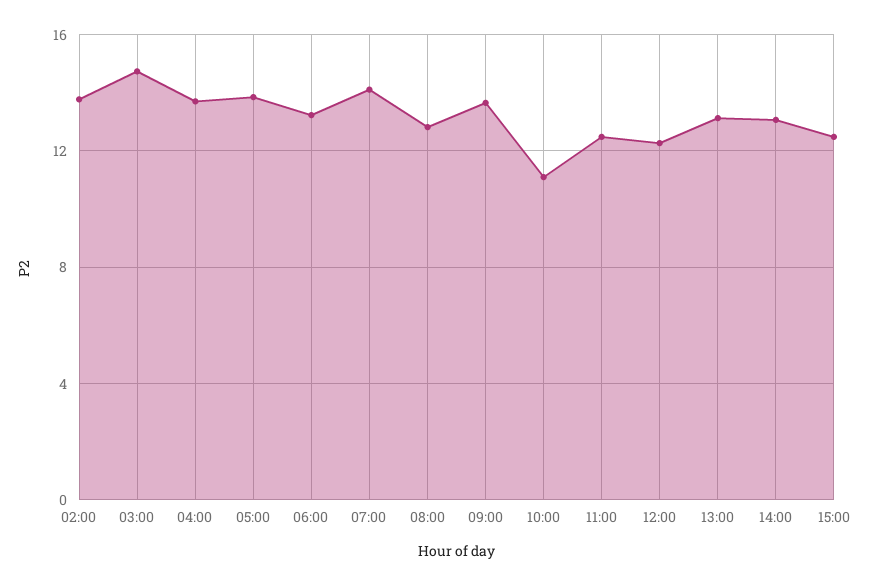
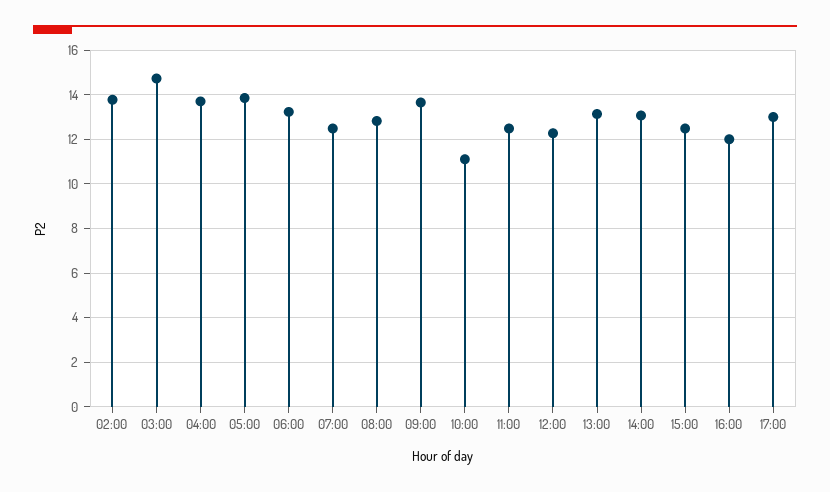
07:00: 14 -> 12.5
16:00: none -> 12
17:00: none -> 13

